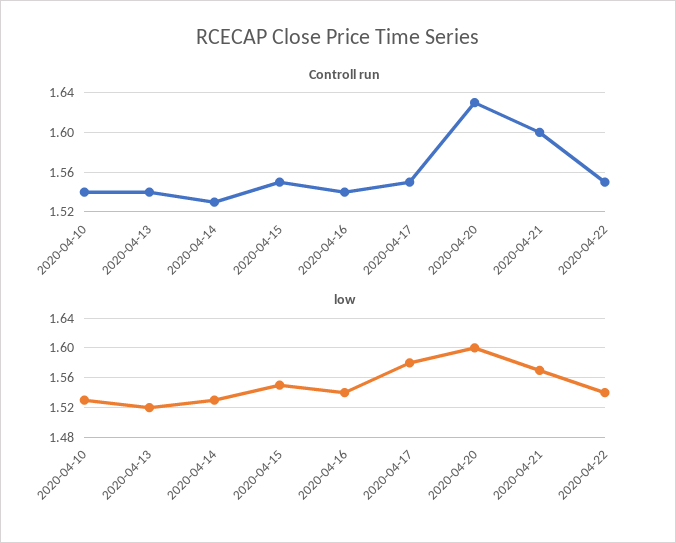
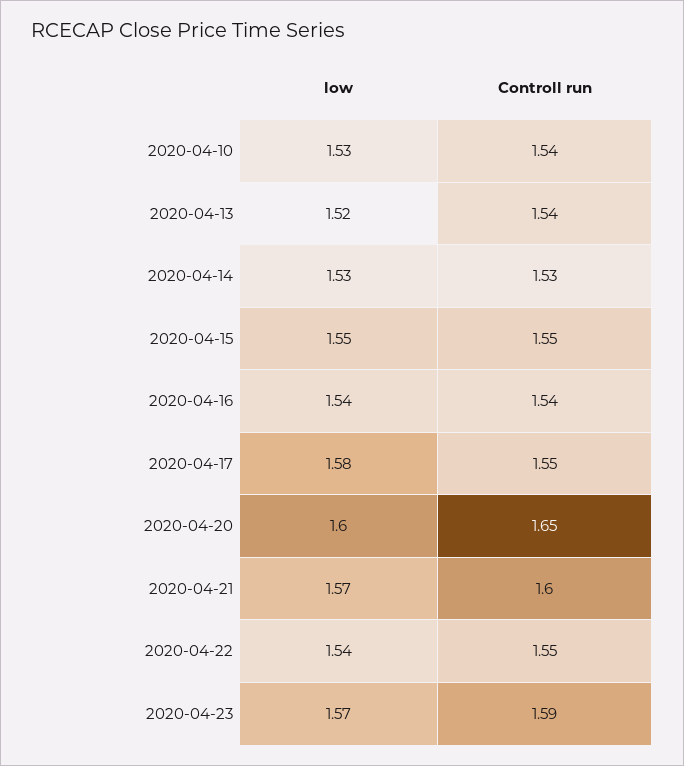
Controll run, 2020-04-20: 1.63 -> 1.65
low, 2020-04-23: none -> 1.57
Controll run, 2020-04-23: none -> 1.59

